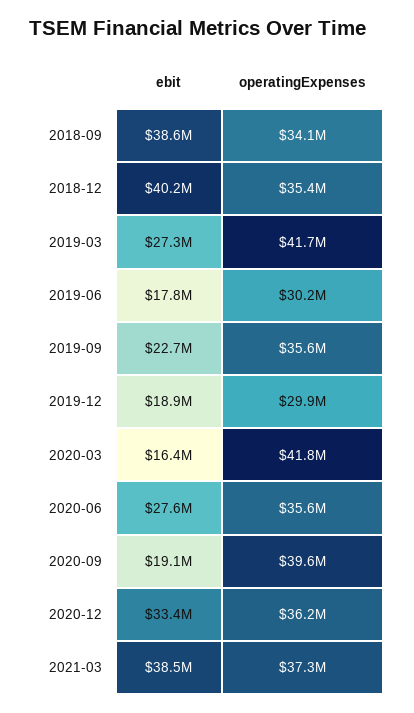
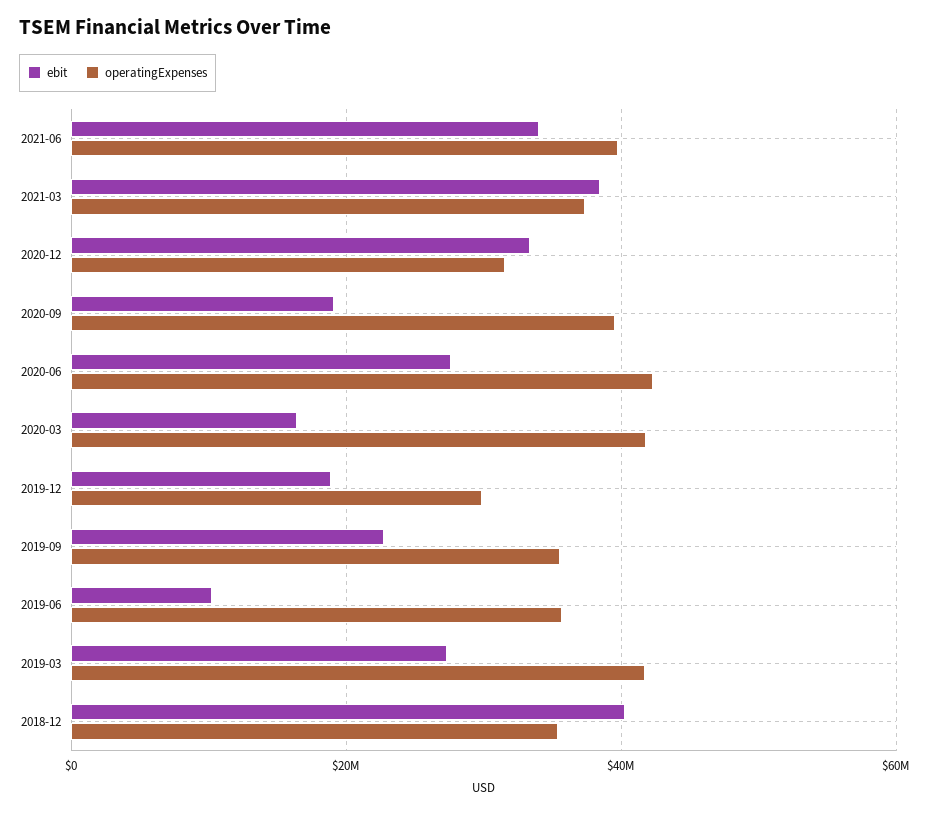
ebit, 2018-09: 38600000 -> none
operatingExpenses, 2018-09: 34100000 -> none
ebit, 2019-06: 17800000 -> 10000000
operatingExpenses, 2019-06: 30200000 -> 36000000
operatingExpenses, 2020-06: 35600000 -> 42000000
operatingExpenses, 2020-12: 36200000 -> 32000000
ebit, 2021-06: none -> 34000000
operatingExpenses, 2021-06: none -> 40000000

